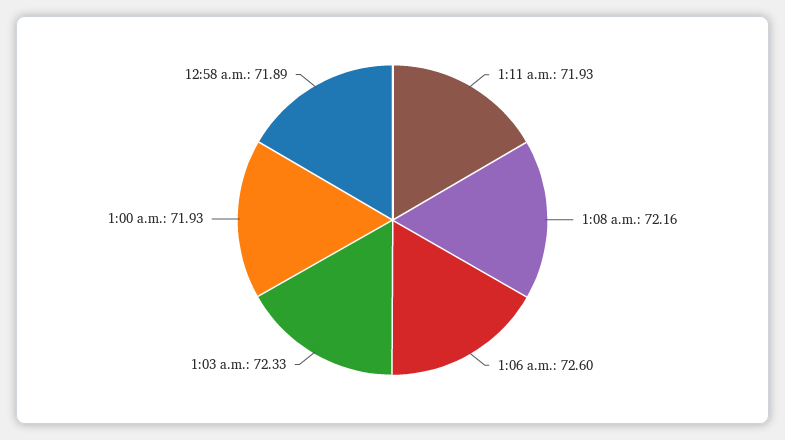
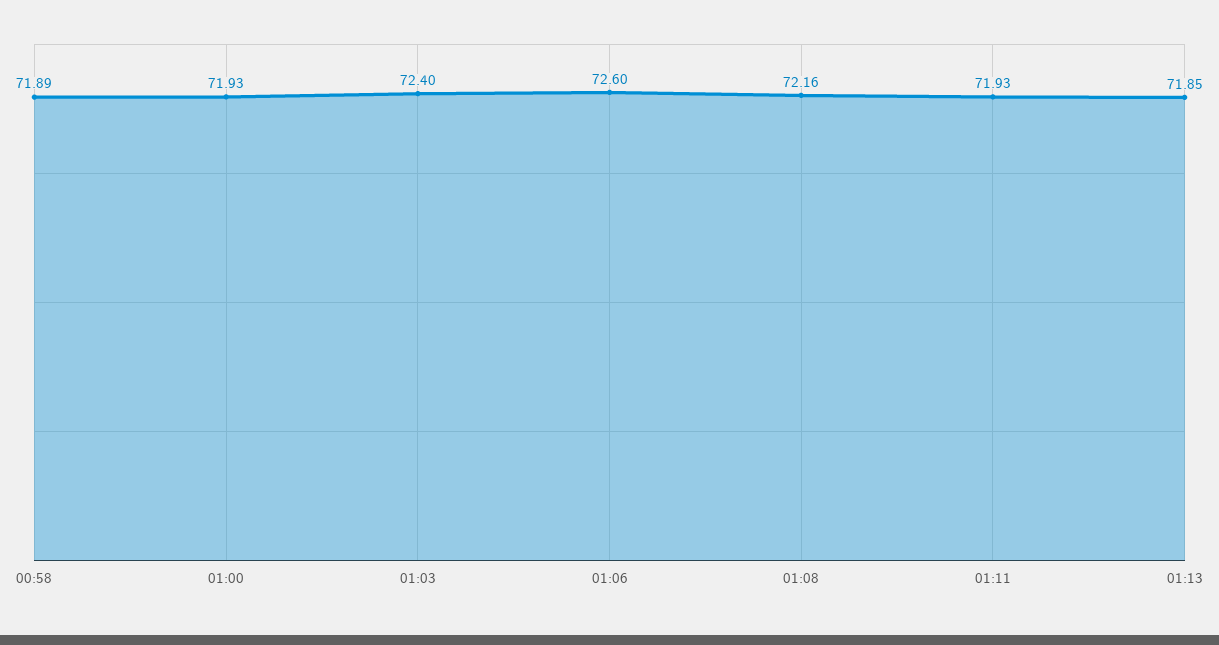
1:03 a.m.: 72.33 -> 72.4
01:13: none -> 71.85

